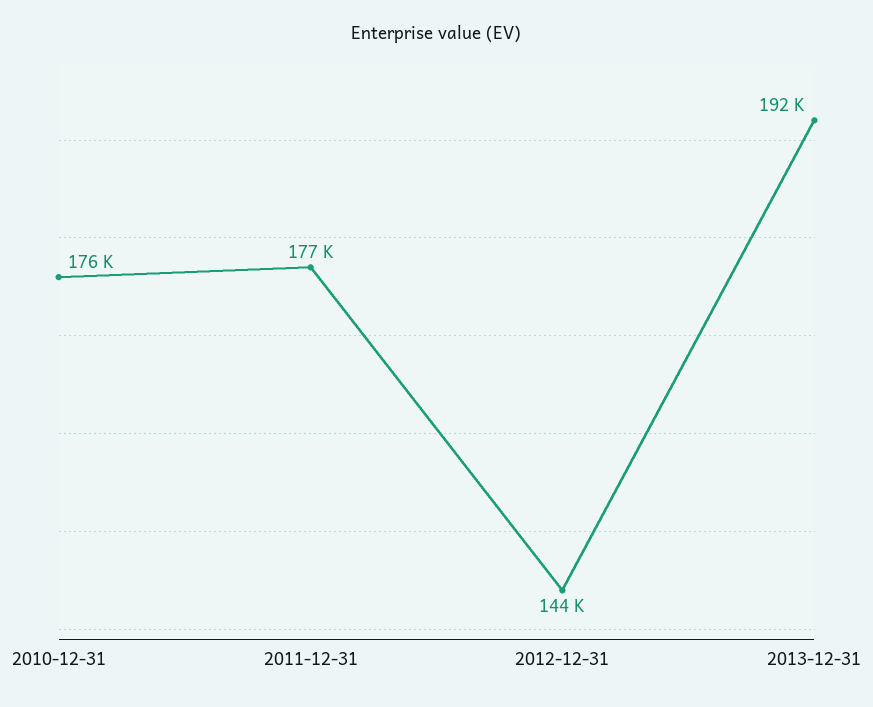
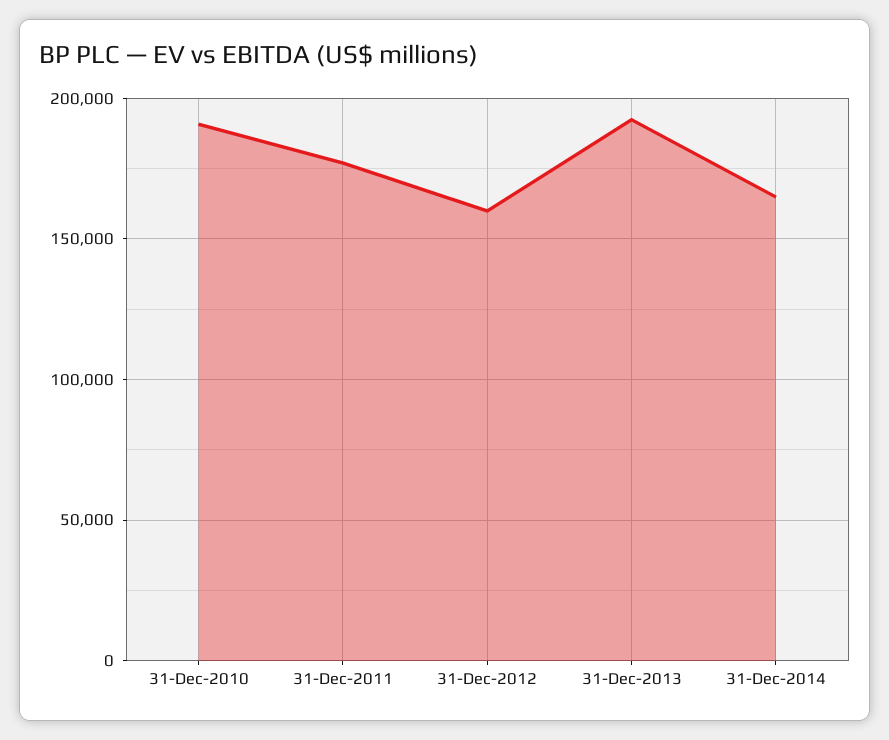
2010-12-31: 176000 -> 190000
2012-12-31: 144000 -> 160000
31-Dec-2014: none -> 165000

